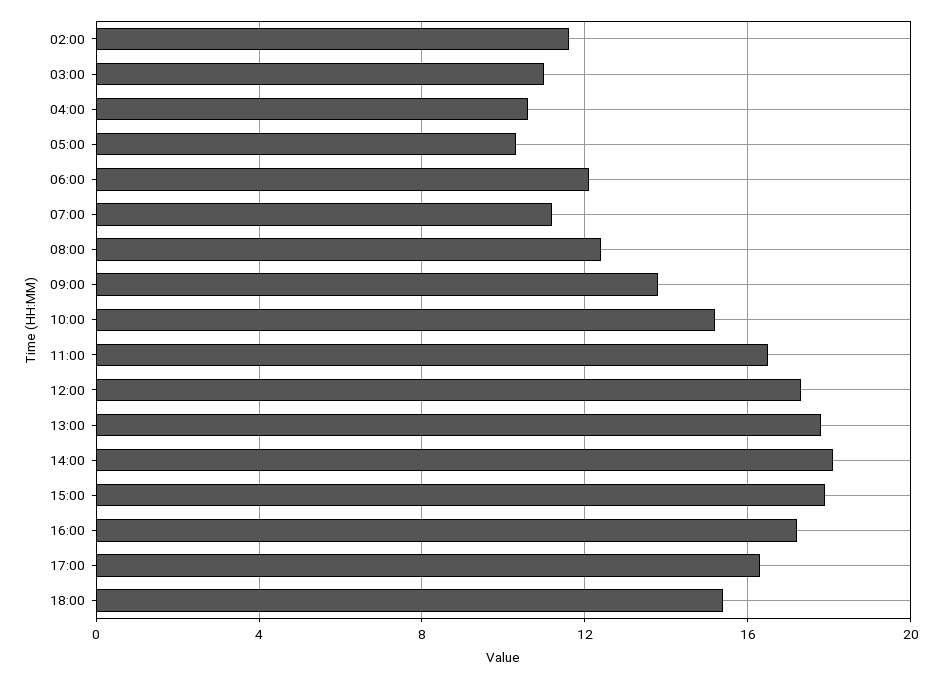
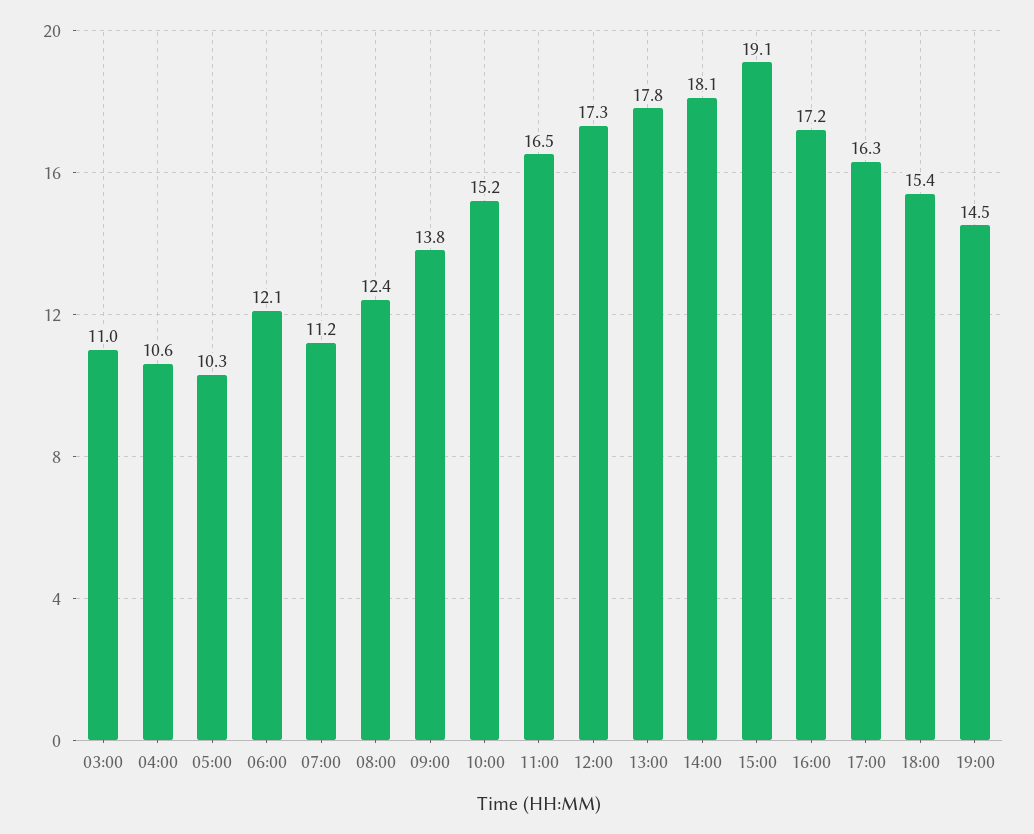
02:00: 11.5 -> none
15:00: 18 -> 19.1
19:00: none -> 14.5

